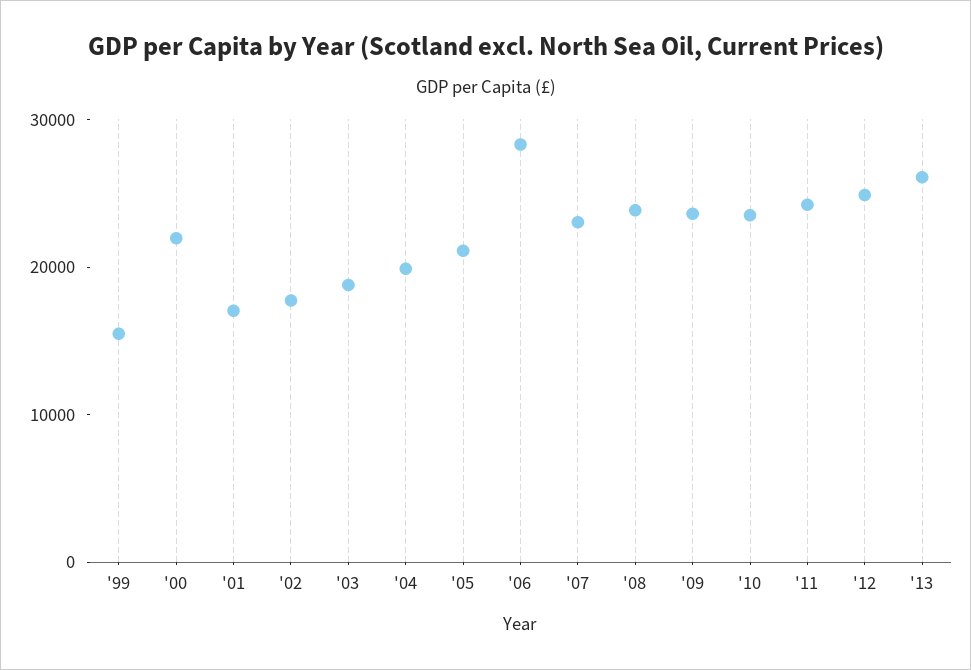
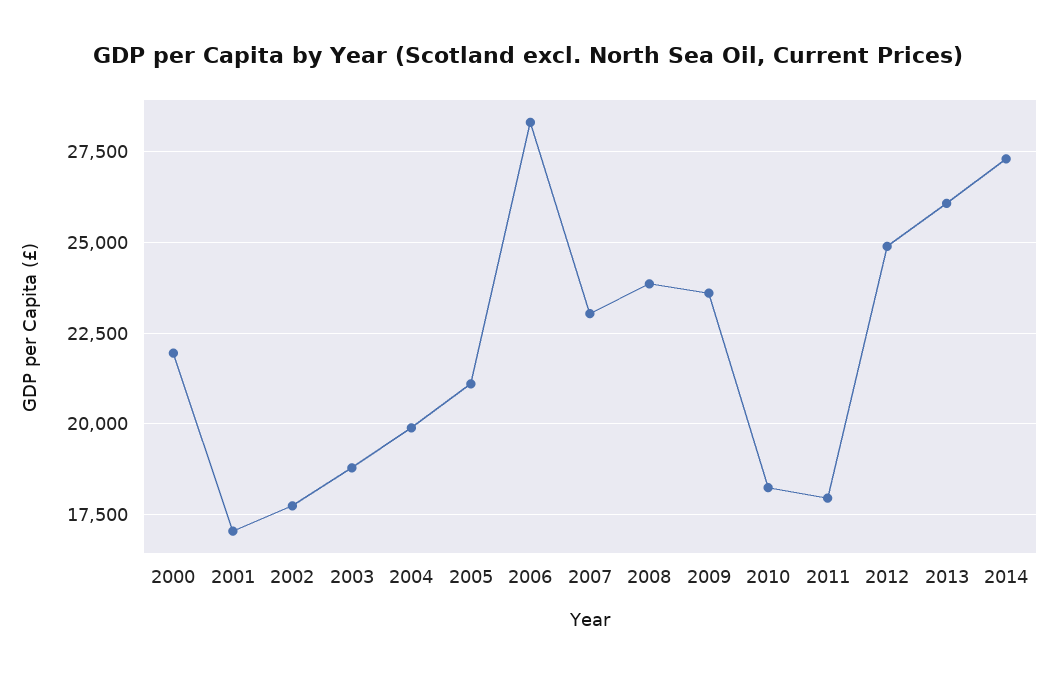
'99: 16000 -> none
'10: 24000 -> 18250
'11: 24000 -> 18000
2014: none -> 27250

